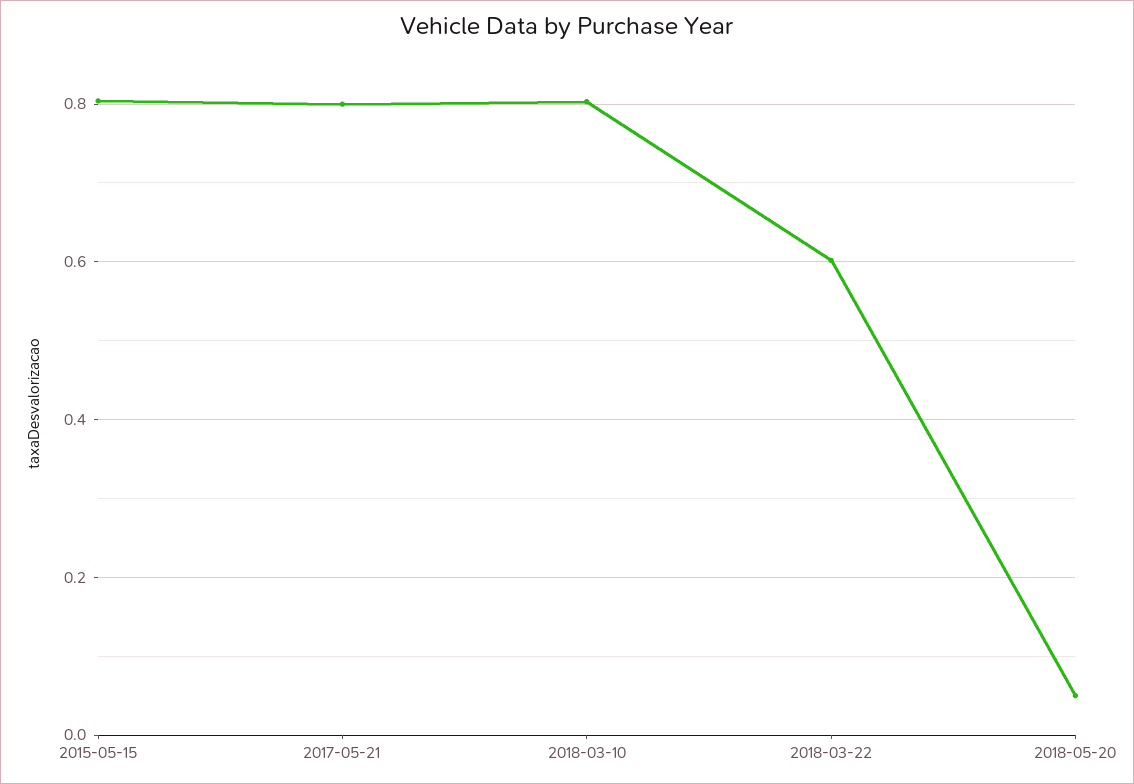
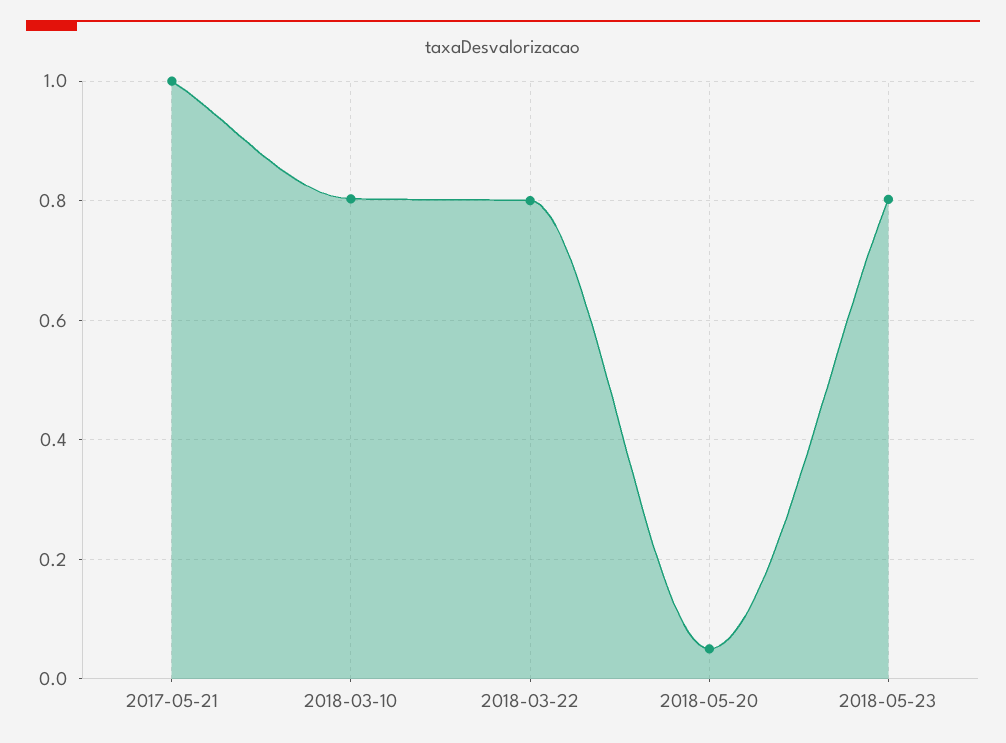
2015-05-15: 0.8 -> none
2017-05-21: 0.8 -> 1
2018-03-22: 0.6 -> 0.8
2018-05-23: none -> 0.8

